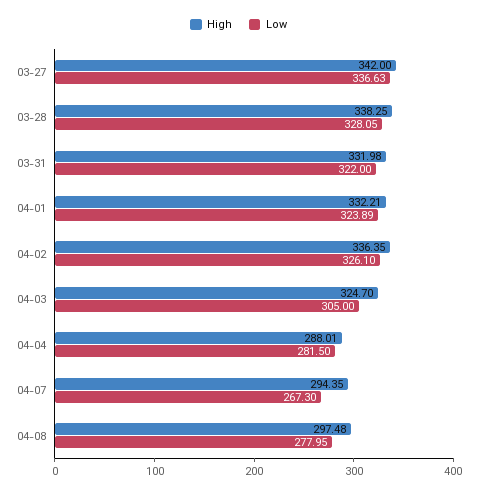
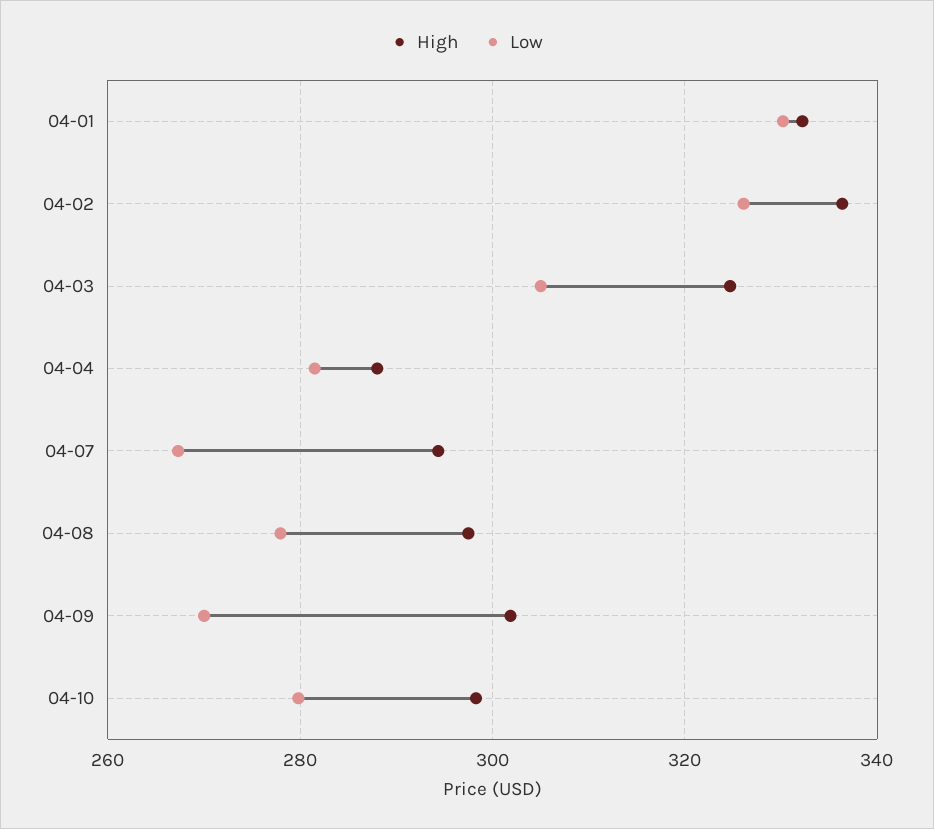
High, 03-27: 342 -> none
Low, 03-27: 336.63 -> none
High, 03-28: 338.25 -> none
Low, 03-28: 328.05 -> none
High, 03-31: 331.98 -> none
Low, 03-31: 322 -> none
Low, 04-01: 323.89 -> 330
High, 04-09: none -> 302
Low, 04-09: none -> 270
High, 04-10: none -> 298
Low, 04-10: none -> 280

